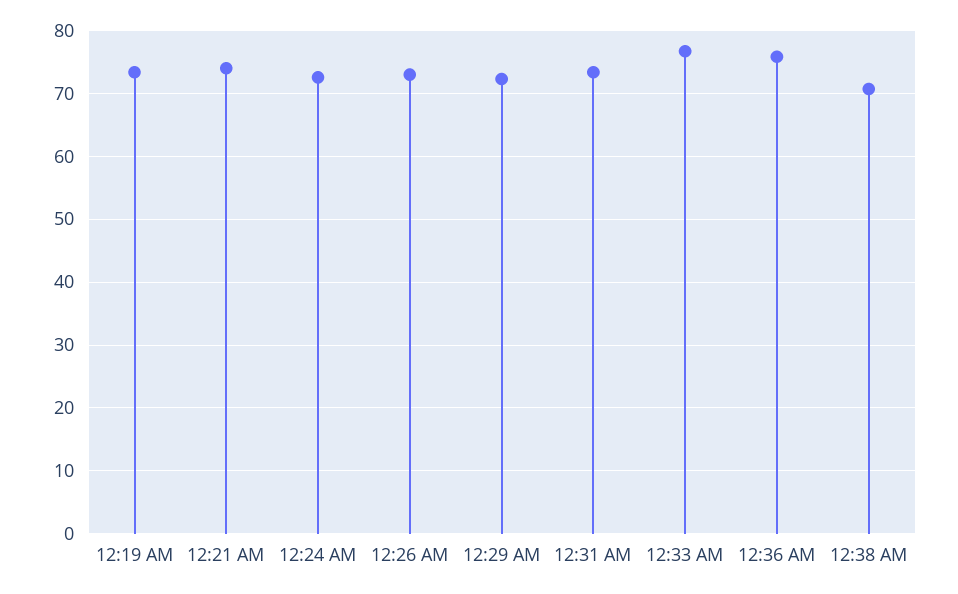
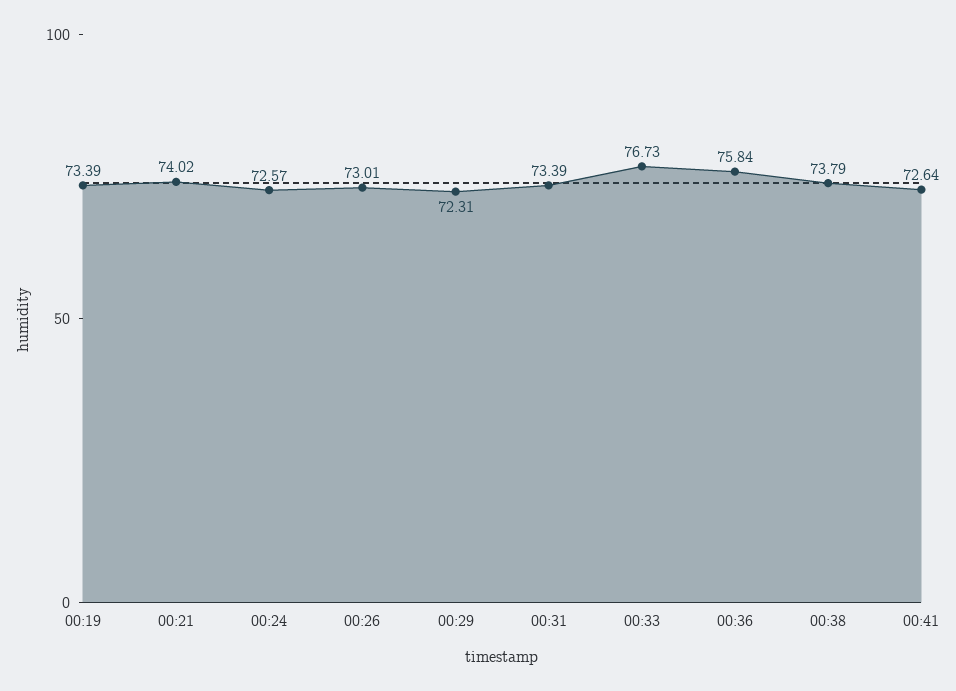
12:38 AM: 71 -> 73.79
00:41: none -> 72.64

